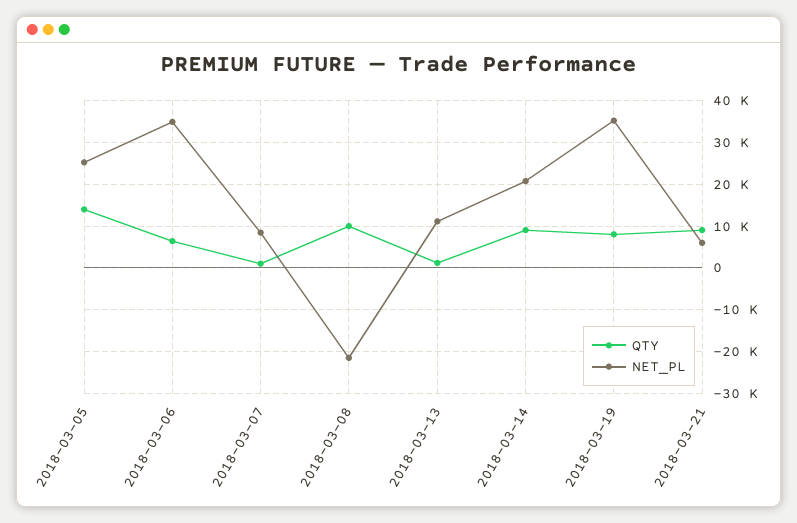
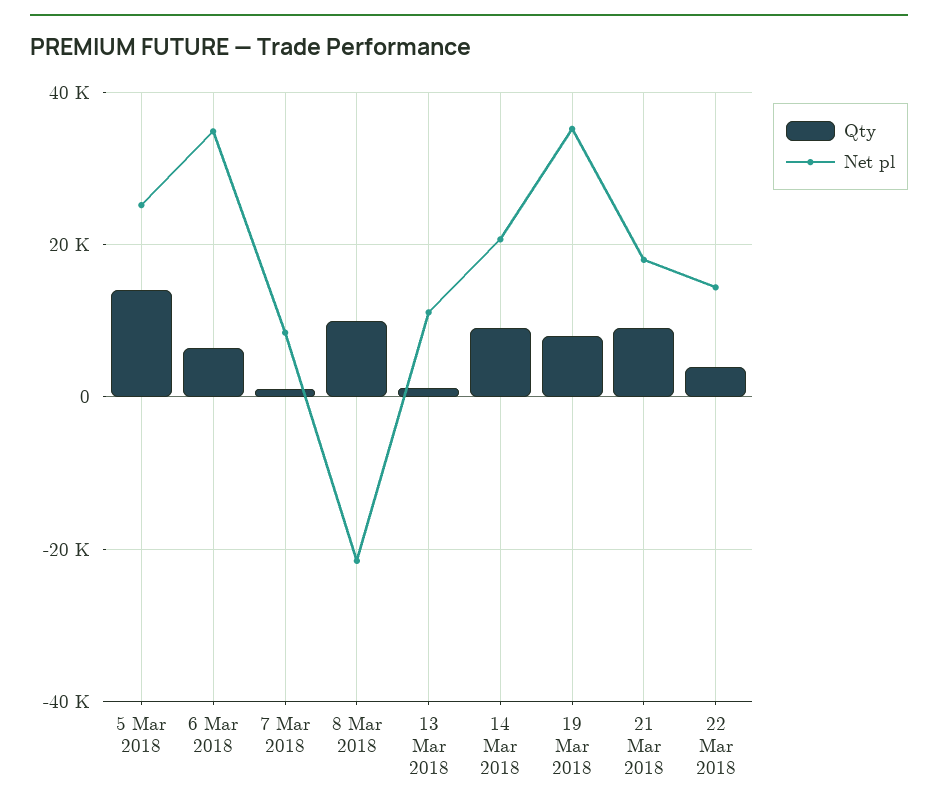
NET_PL, 2018-03-21: 6000 -> 18000
QTY, 22 Mar 2018: none -> 4000
NET_PL, 22 Mar 2018: none -> 14000

